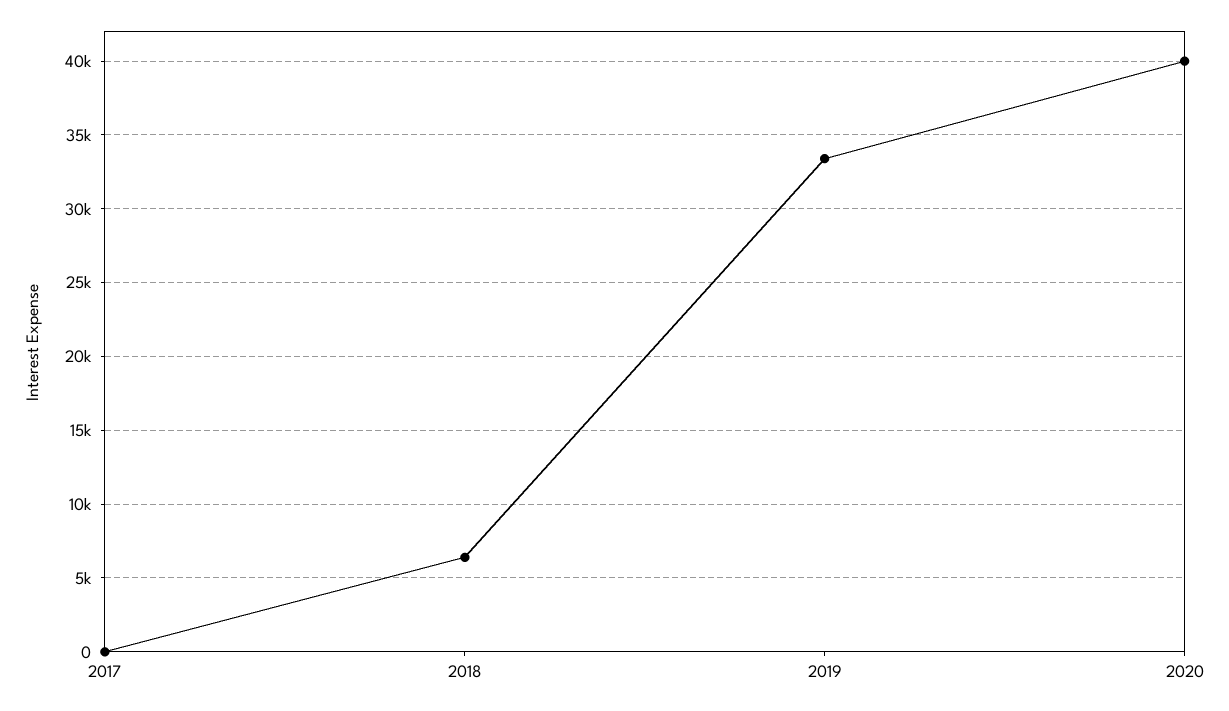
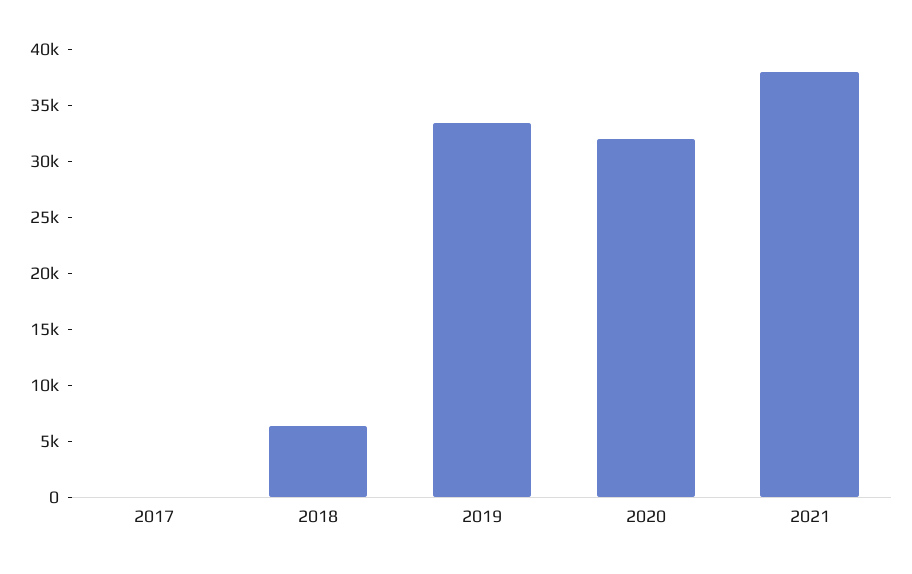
2020: 40000 -> 32000
2021: none -> 38000

